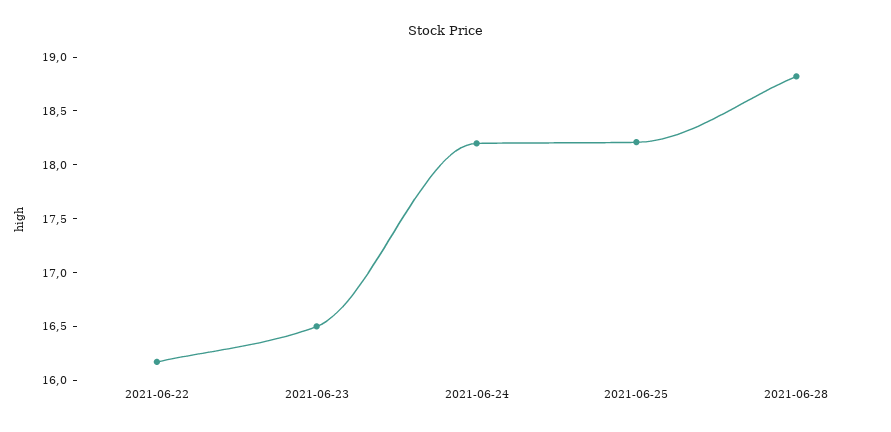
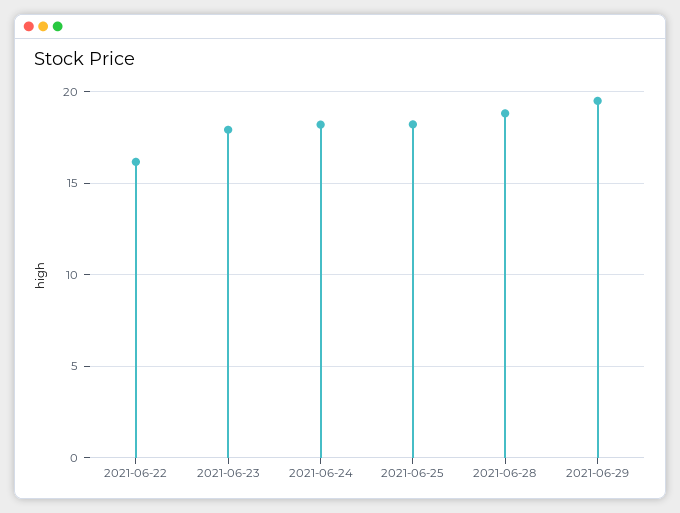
2021-06-23: 16.5 -> 18
2021-06-29: none -> 19.5

